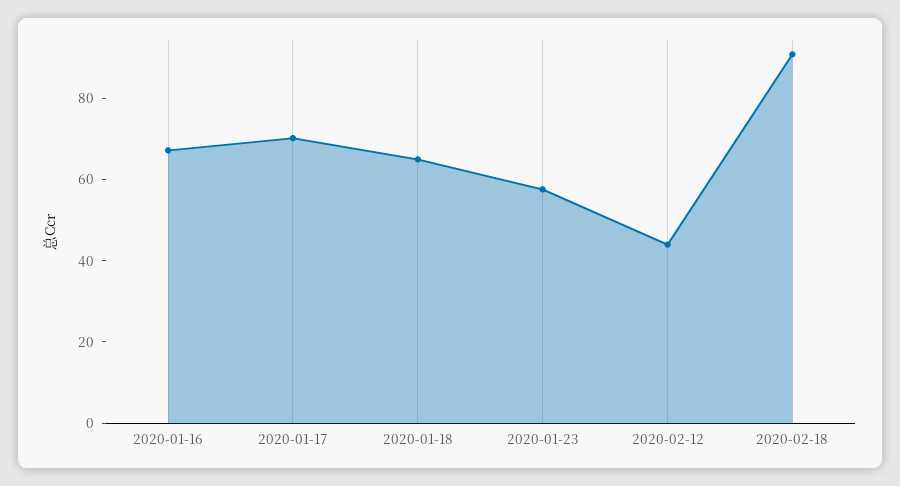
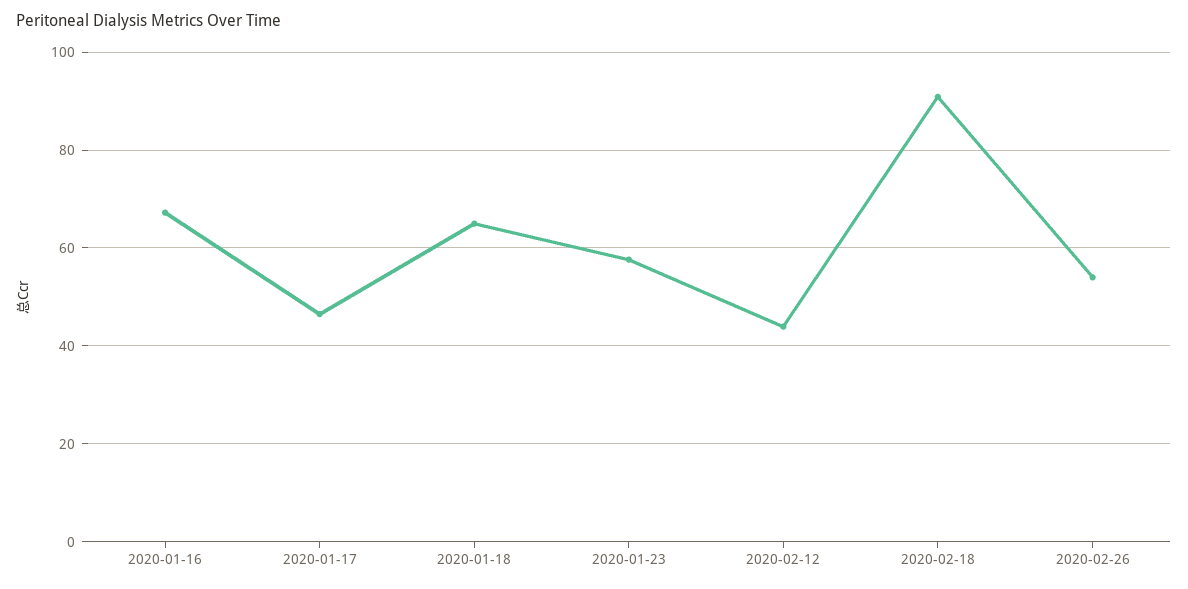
2020-01-17: 70 -> 46
2020-02-26: none -> 54

